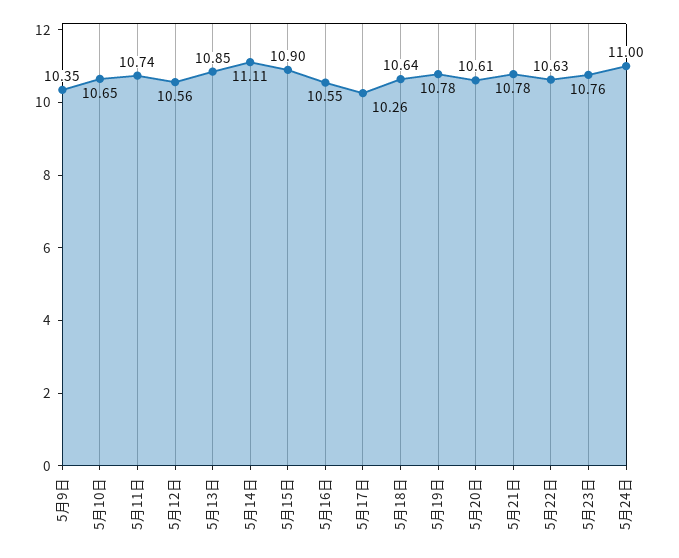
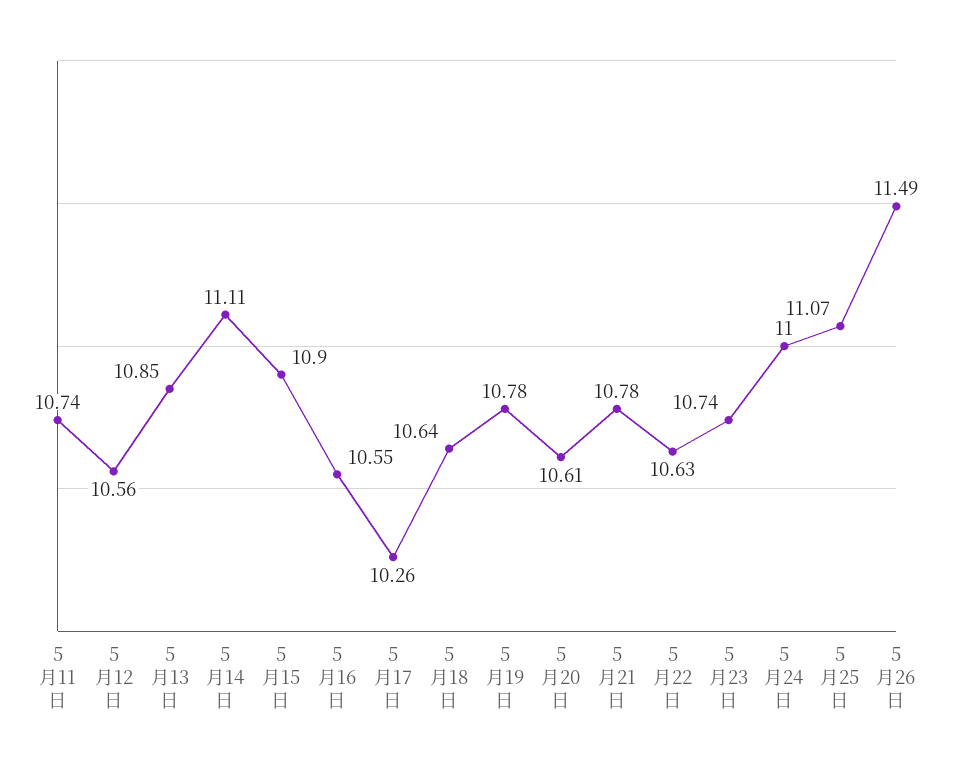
5月9日: 10.35 -> none
5月10日: 10.65 -> none
5月23日: 10.76 -> 10.74
5月25日: none -> 11.07
5月26日: none -> 11.49

